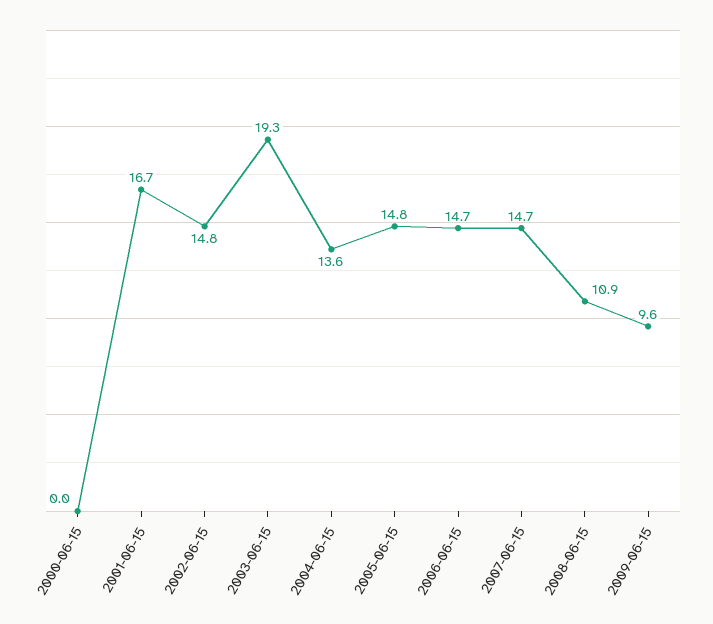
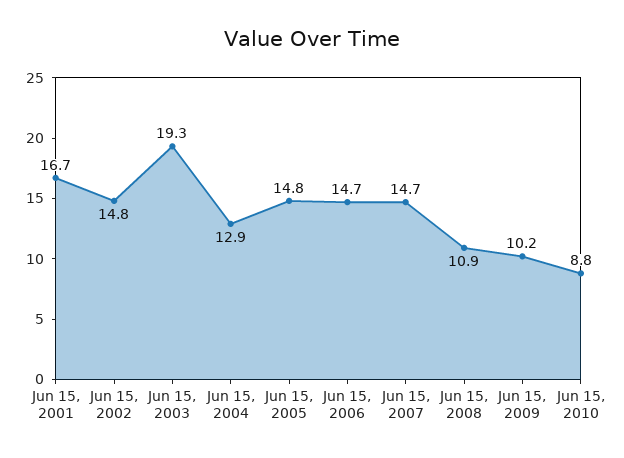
2000-06-15: 0 -> none
2004-06-15: 13.6 -> 12.9
2009-06-15: 9.6 -> 10.2
Jun 15, 2010: none -> 8.8

